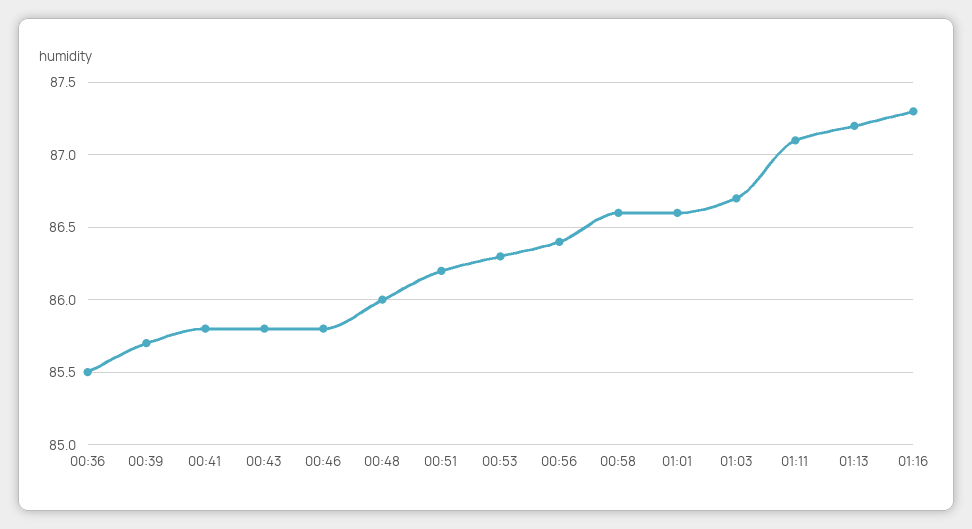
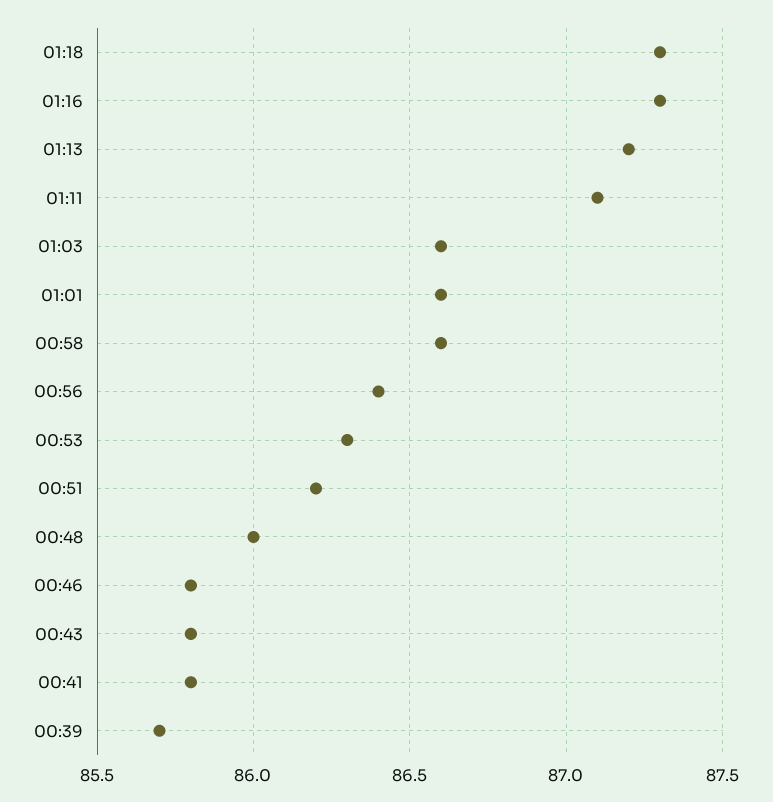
00:36: 85.5 -> none
01:03: 86.7 -> 86.6
01:18: none -> 87.3

